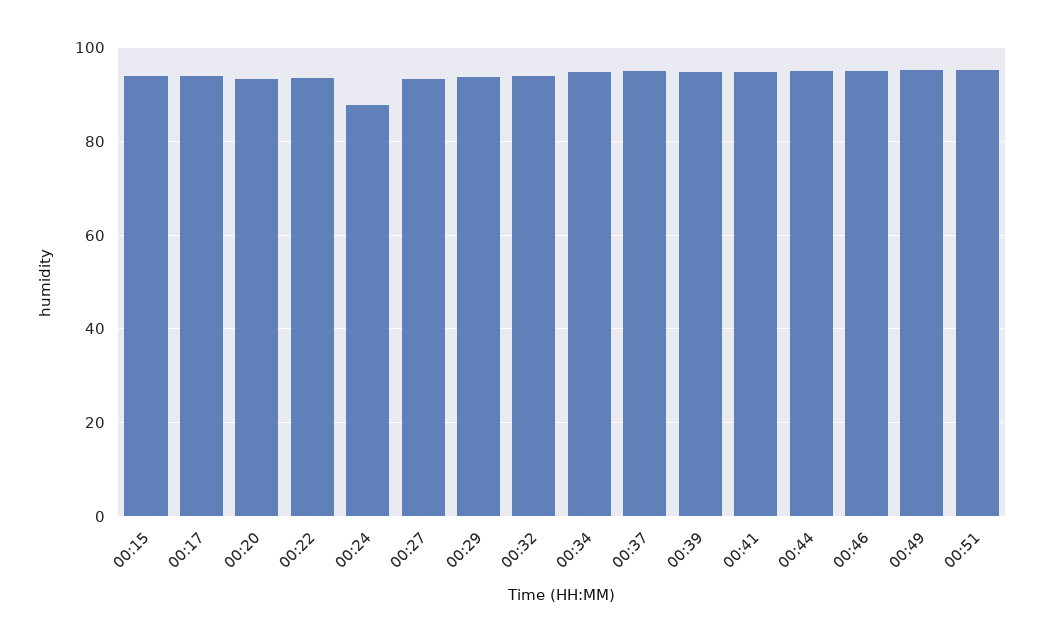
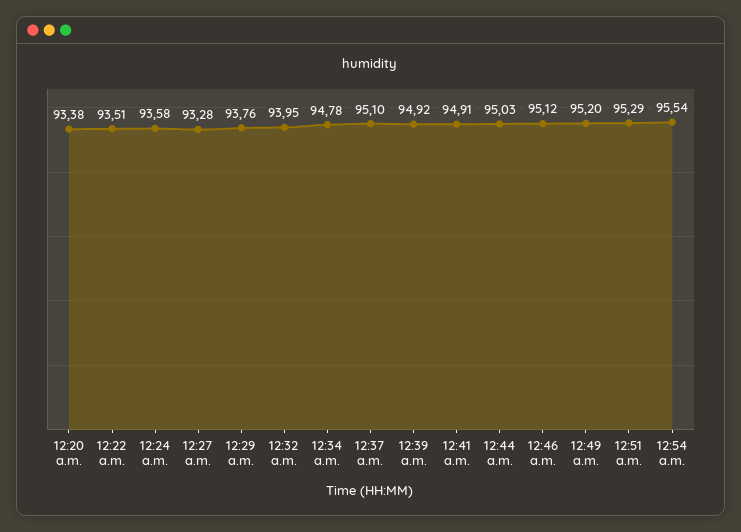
00:15: 94 -> none
00:17: 94 -> none
00:24: 88 -> 93.58
12:54 a.m.: none -> 95.54

